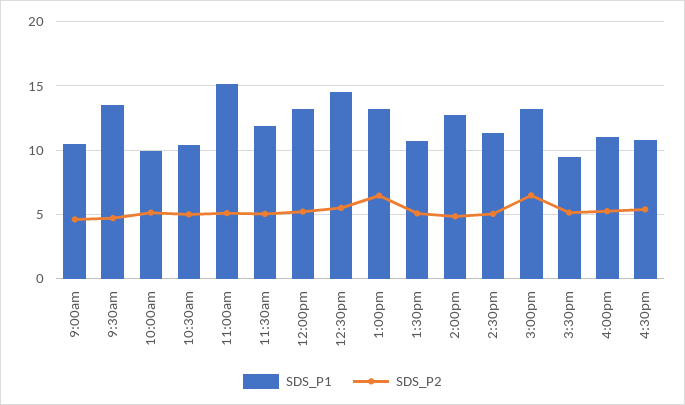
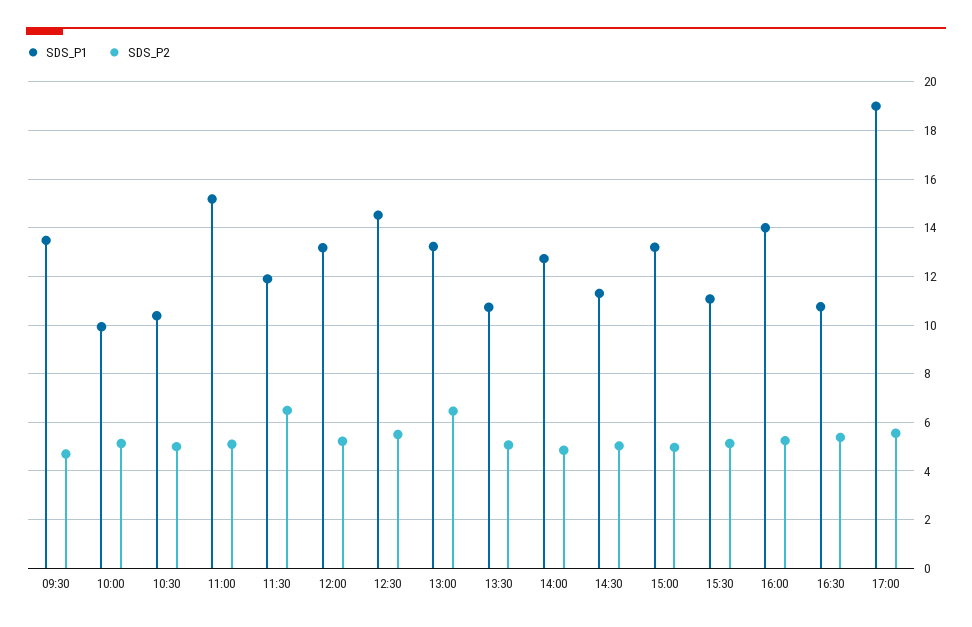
SDS_P1, 9:00am: 10.5 -> none
SDS_P2, 9:00am: 4.5 -> none
SDS_P2, 11:30am: 5 -> 6.5
SDS_P2, 3:00pm: 6.5 -> 5
SDS_P1, 3:30pm: 9.5 -> 11
SDS_P1, 4:00pm: 11 -> 14
SDS_P1, 17:00: none -> 19
SDS_P2, 17:00: none -> 5.5

